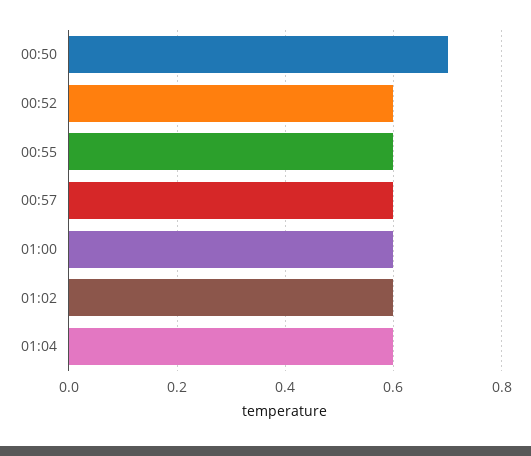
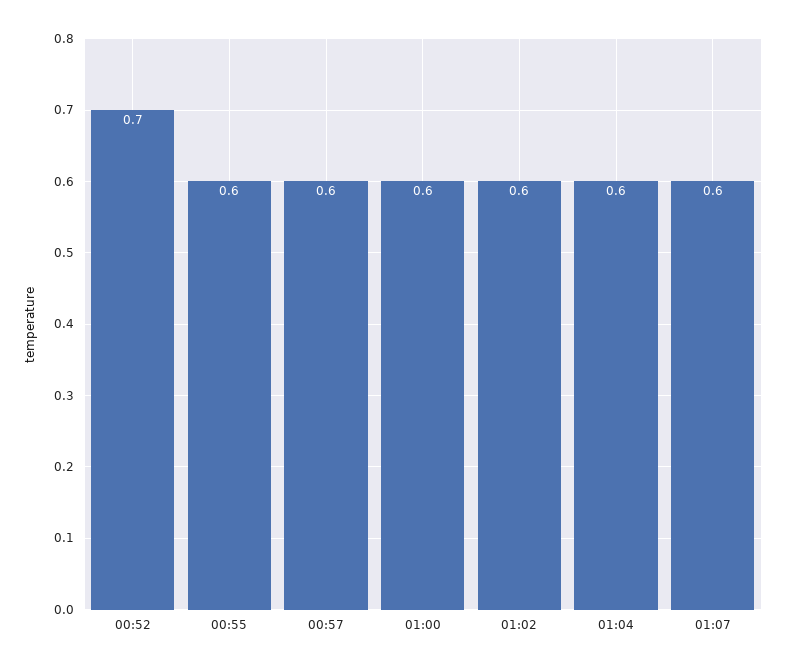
00:50: 0.7 -> none
00:52: 0.6 -> 0.7
01:07: none -> 0.6

